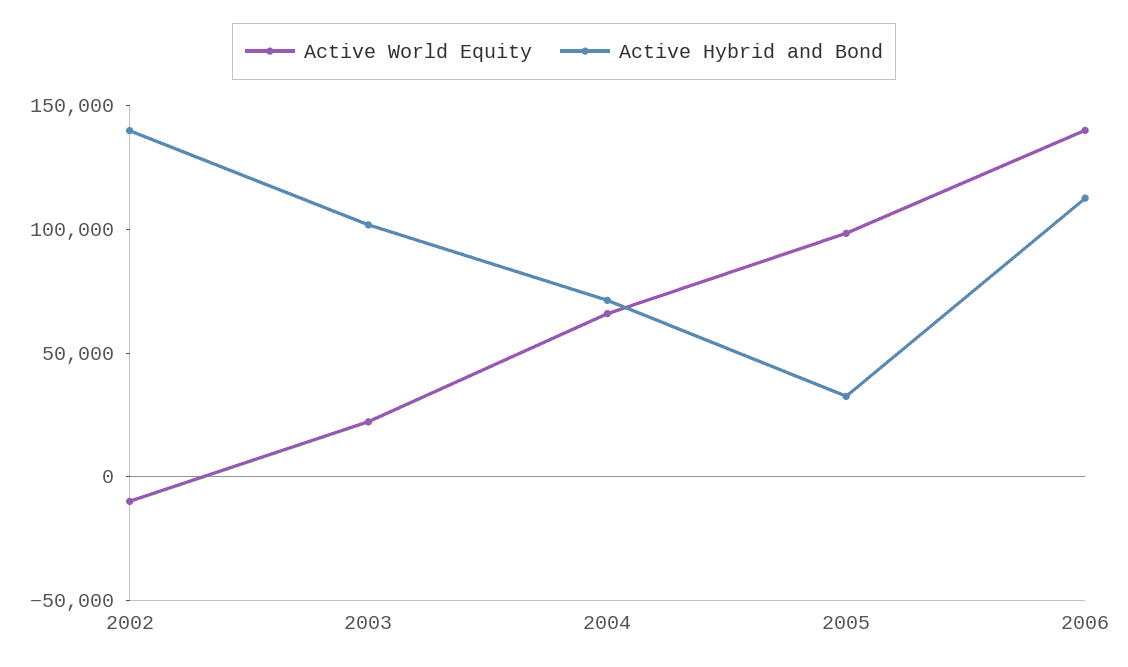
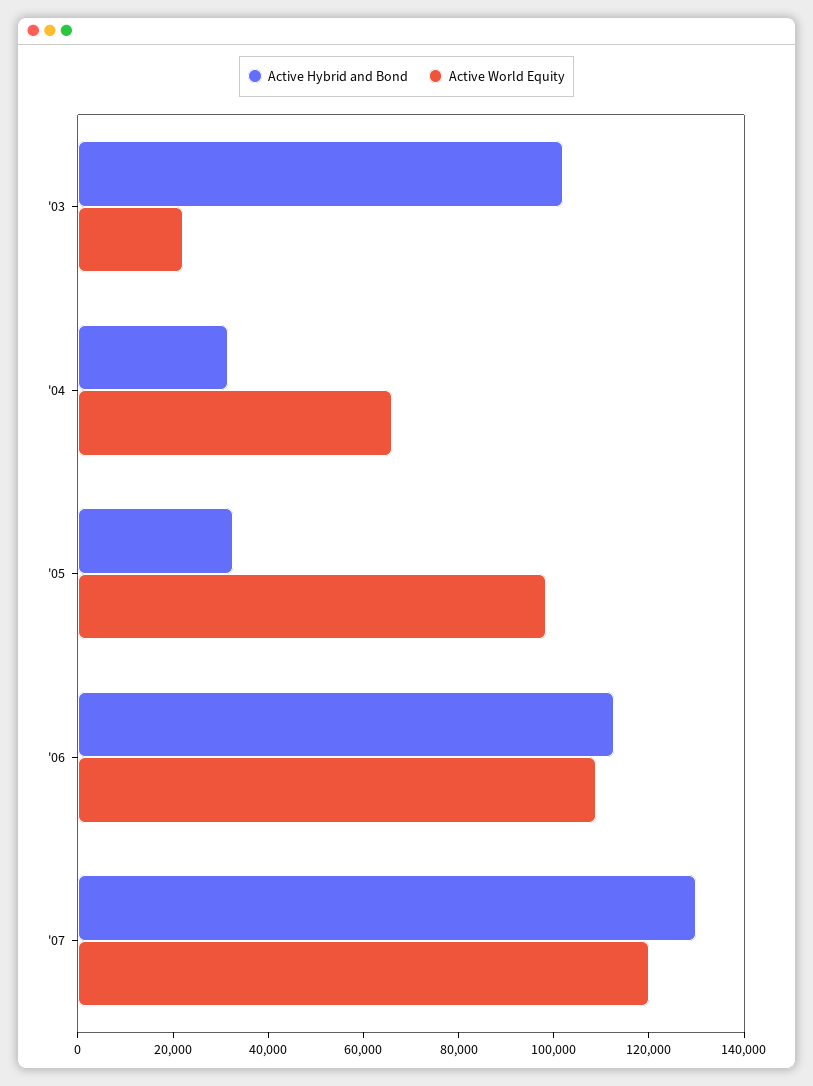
Active World Equity, 2002: -10000 -> none
Active Hybrid and Bond, 2002: 140000 -> none
Active Hybrid and Bond, 2004: 70000 -> 30000
Active World Equity, 2006: 140000 -> 110000
Active Hybrid and Bond, '07: none -> 130000
Active World Equity, '07: none -> 120000

